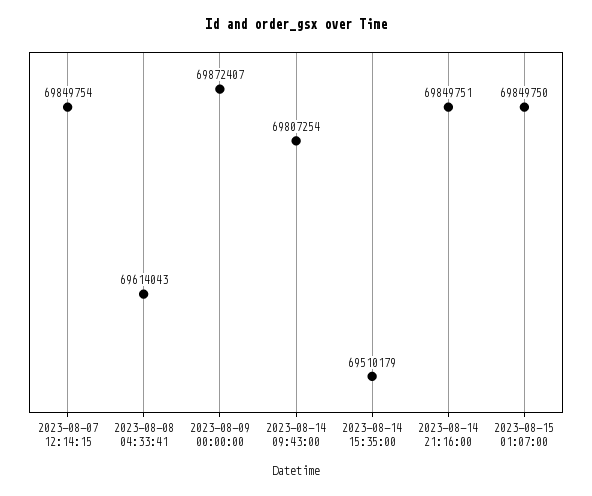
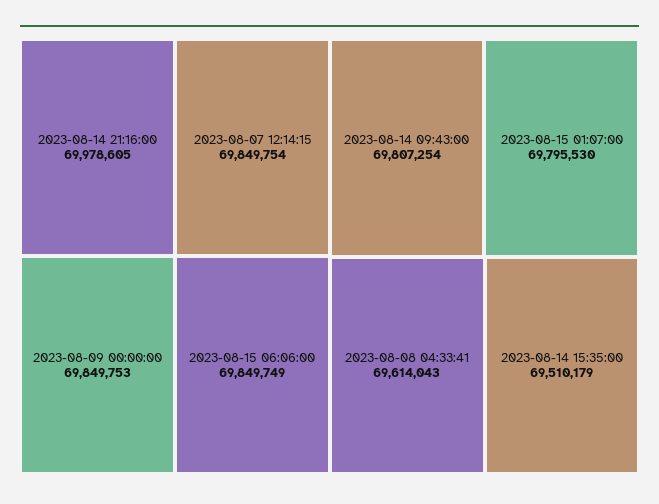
2023-08-09 00:00:00: 69872407 -> 69849753
2023-08-14 21:16:00: 69849751 -> 69978605
2023-08-15 01:07:00: 69849750 -> 69795530
2023-08-15 06:06:00: none -> 69849749

